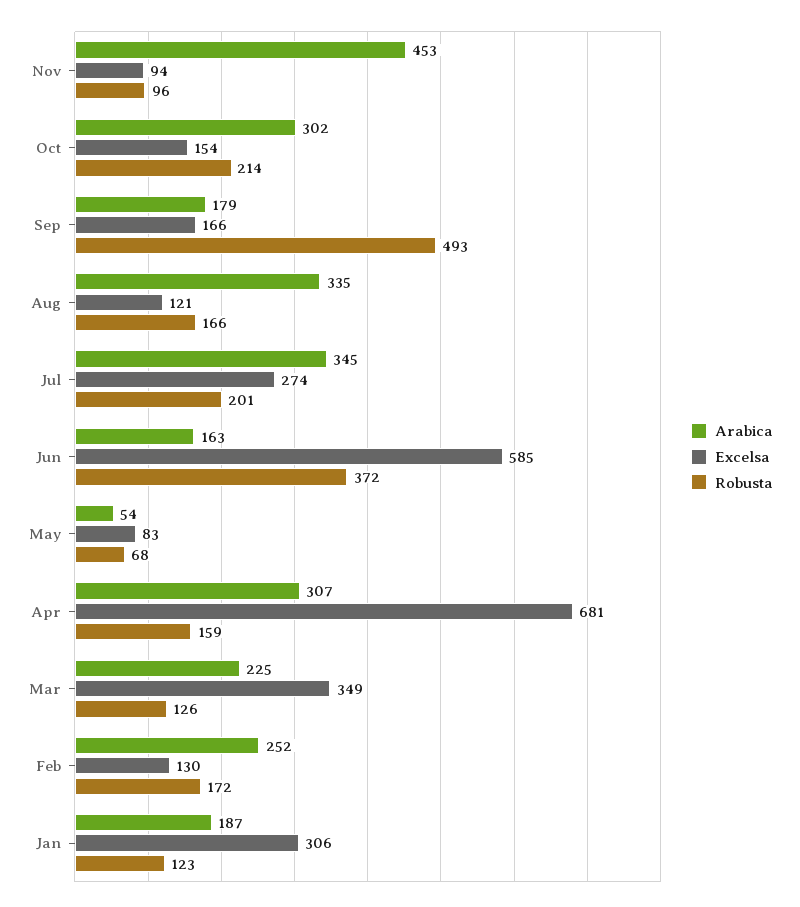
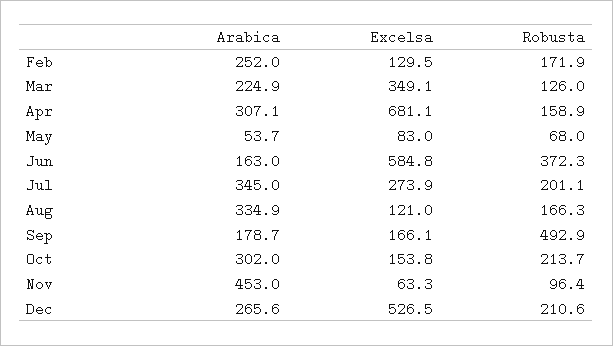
Excelsa, Nov: 94 -> 63.3
Arabica, Jan: 187 -> none
Excelsa, Jan: 306 -> none
Robusta, Jan: 123 -> none
Arabica, Dec: none -> 265.6
Excelsa, Dec: none -> 526.5
Robusta, Dec: none -> 210.6

